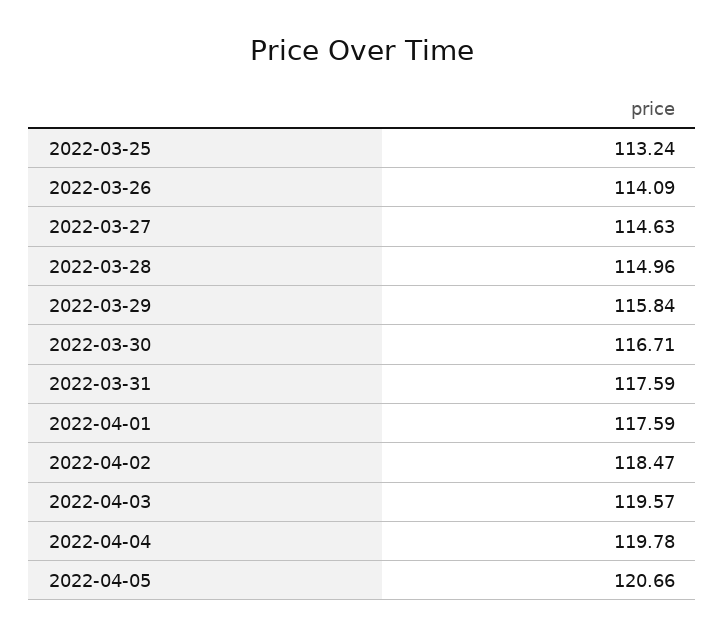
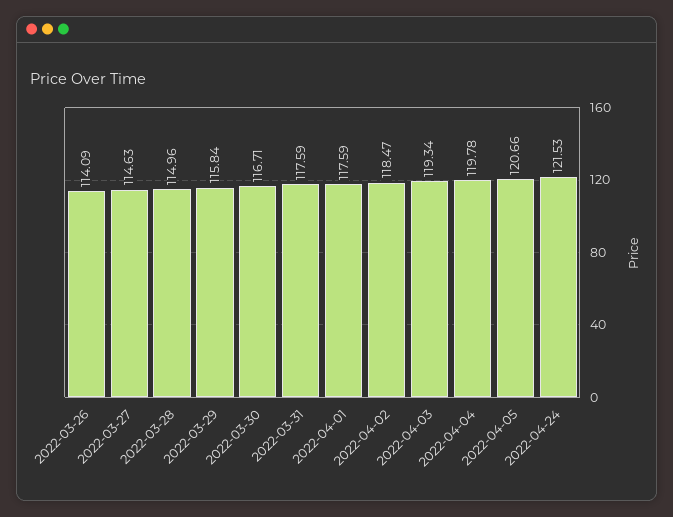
2022-03-25: 113.24 -> none
2022-04-03: 119.57 -> 119.34
2022-04-24: none -> 121.53

